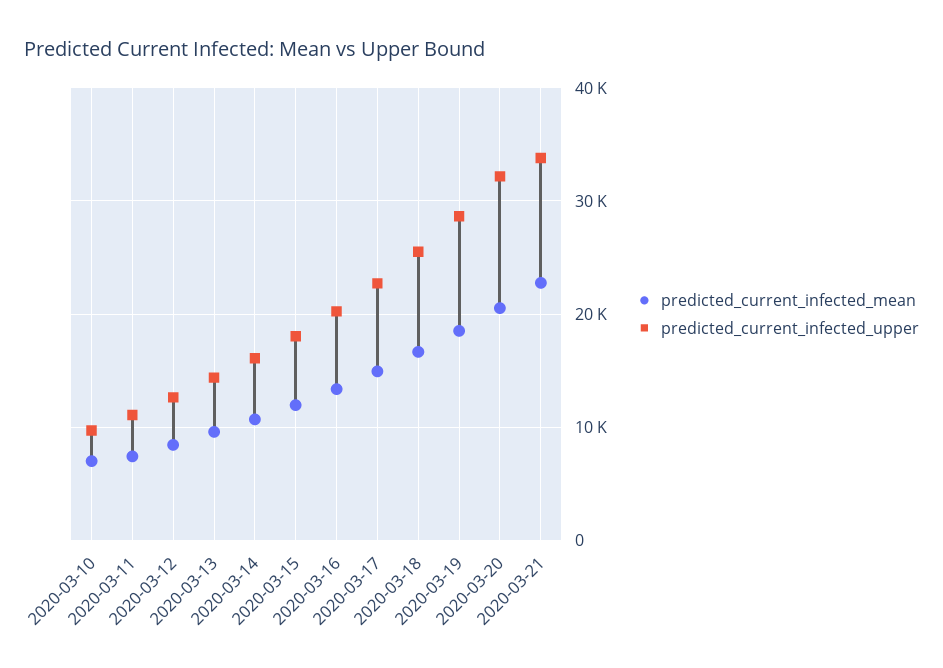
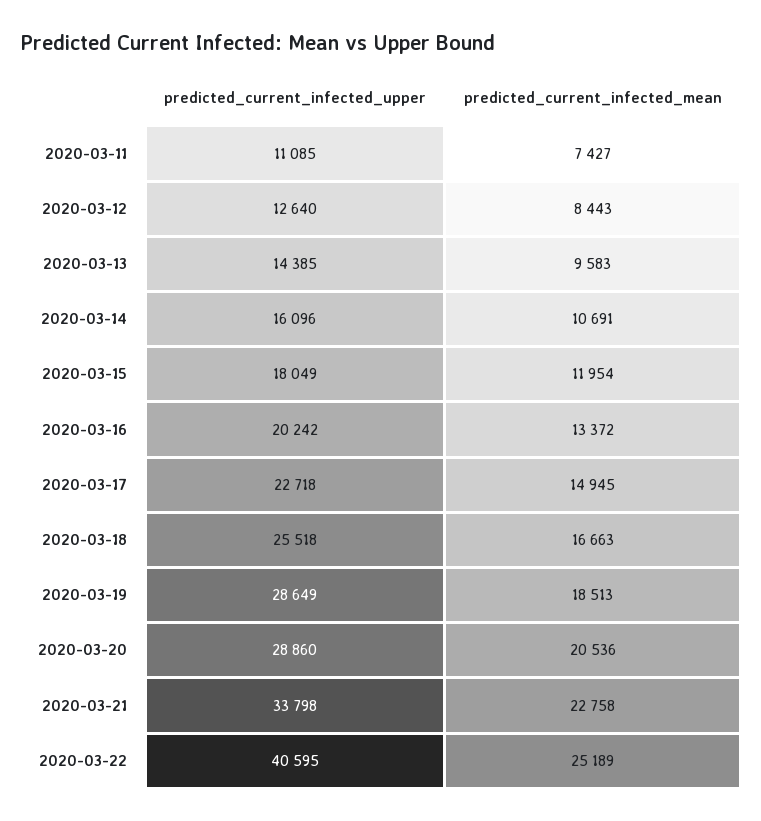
predicted_current_infected_mean, 2020-03-10: 7000 -> none
predicted_current_infected_upper, 2020-03-10: 10000 -> none
predicted_current_infected_upper, 2020-03-20: 32000 -> 28860
predicted_current_infected_upper, 2020-03-22: none -> 40595
predicted_current_infected_mean, 2020-03-22: none -> 25189

